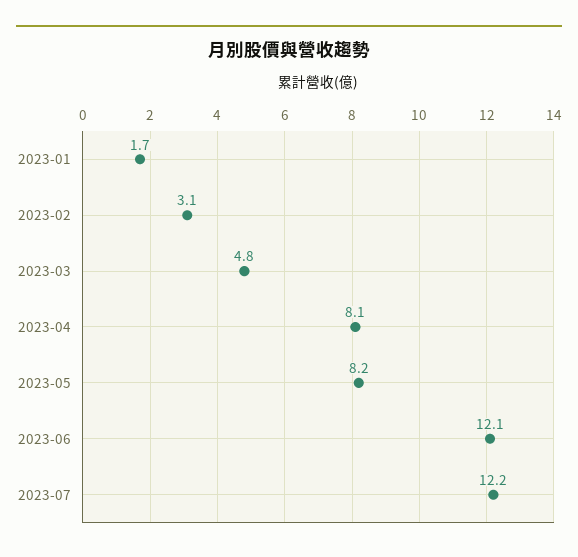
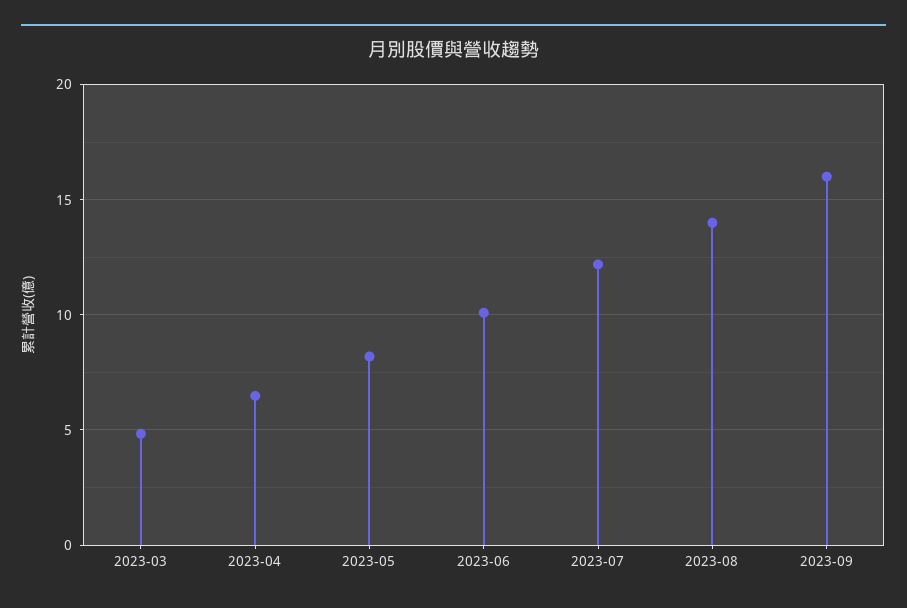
2023-01: 1.7 -> none
2023-02: 3.1 -> none
2023-04: 8.1 -> 6.5
2023-06: 12.1 -> 10
2023-08: none -> 14
2023-09: none -> 16

